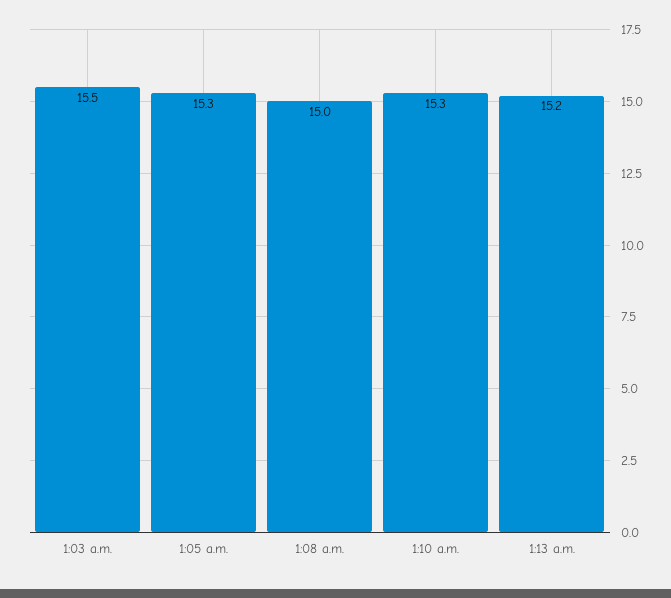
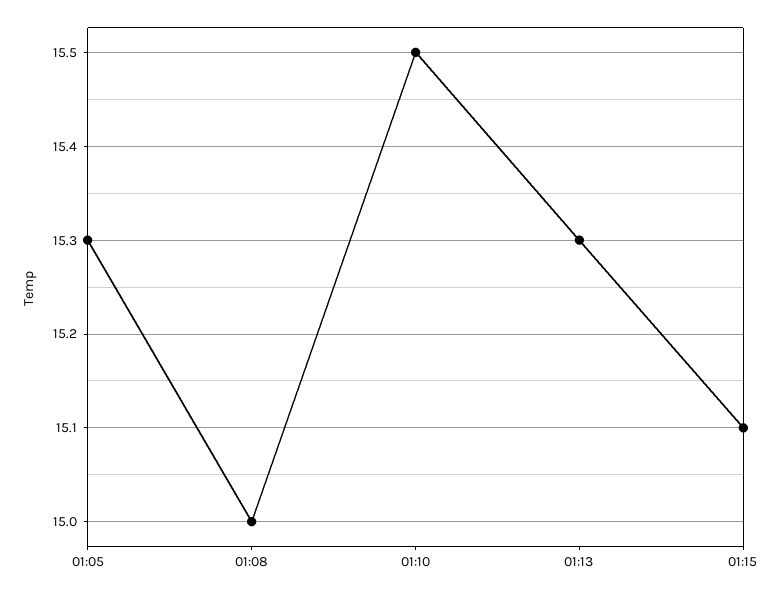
1:03 a.m.: 15.5 -> none
1:10 a.m.: 15.3 -> 15.5
1:13 a.m.: 15.2 -> 15.3
01:15: none -> 15.1

